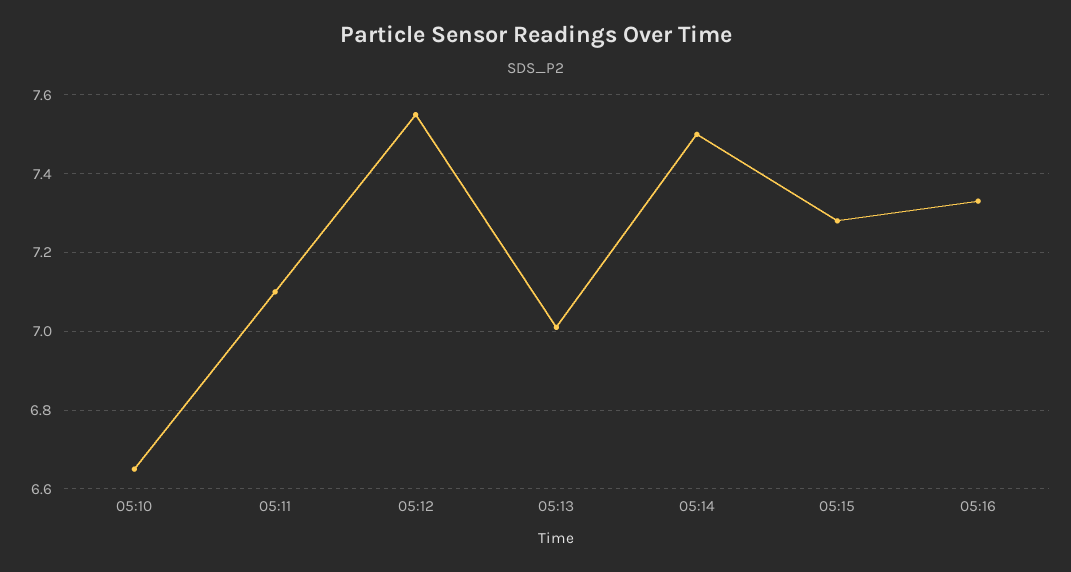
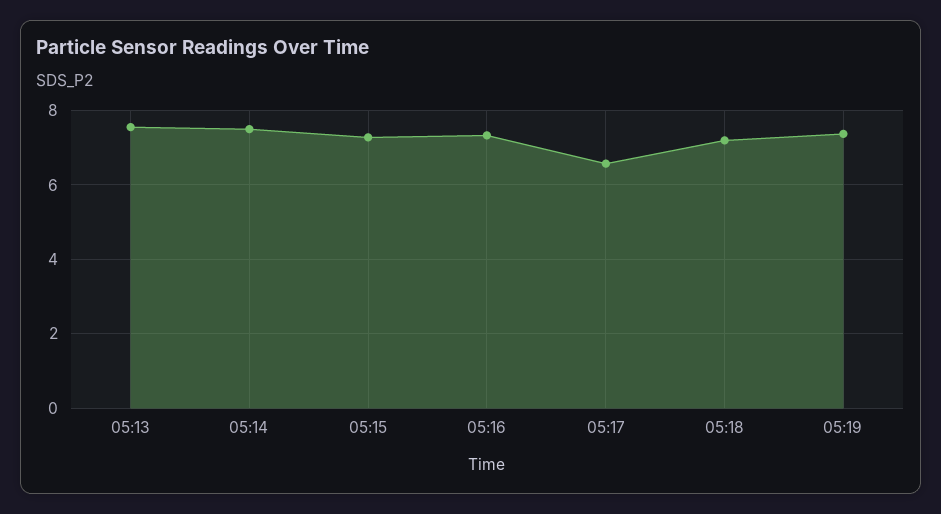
05:10: 6.65 -> none
05:11: 7.1 -> none
05:12: 7.55 -> none
05:13: 7 -> 7.6
05:17: none -> 6.6
05:18: none -> 7.2
05:19: none -> 7.4

